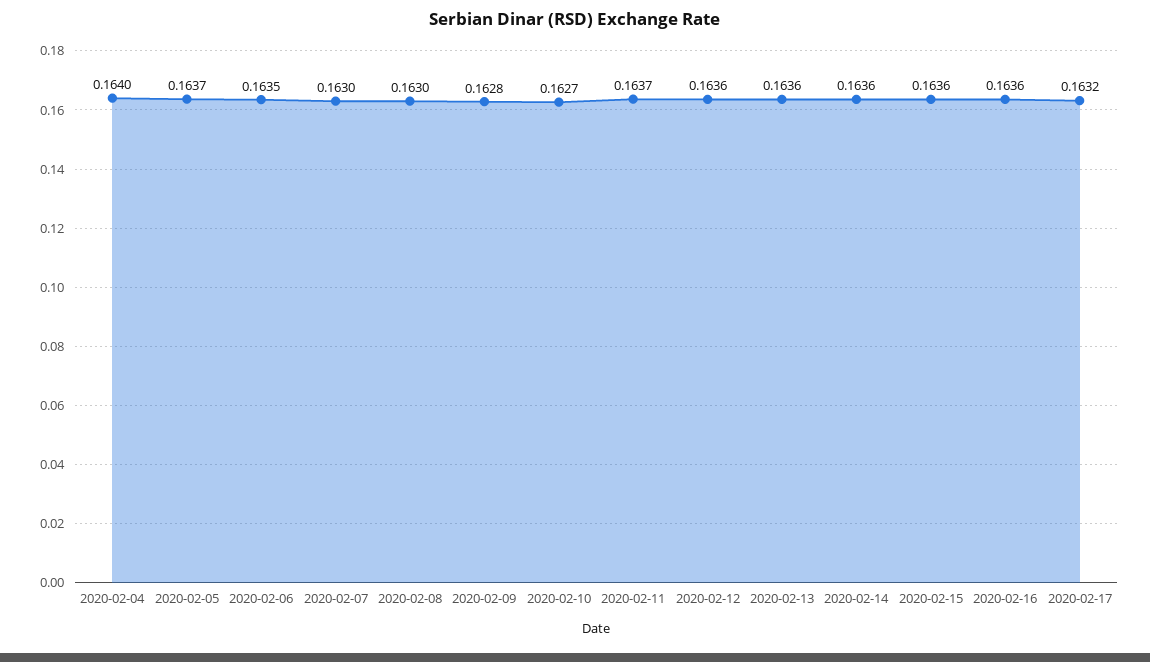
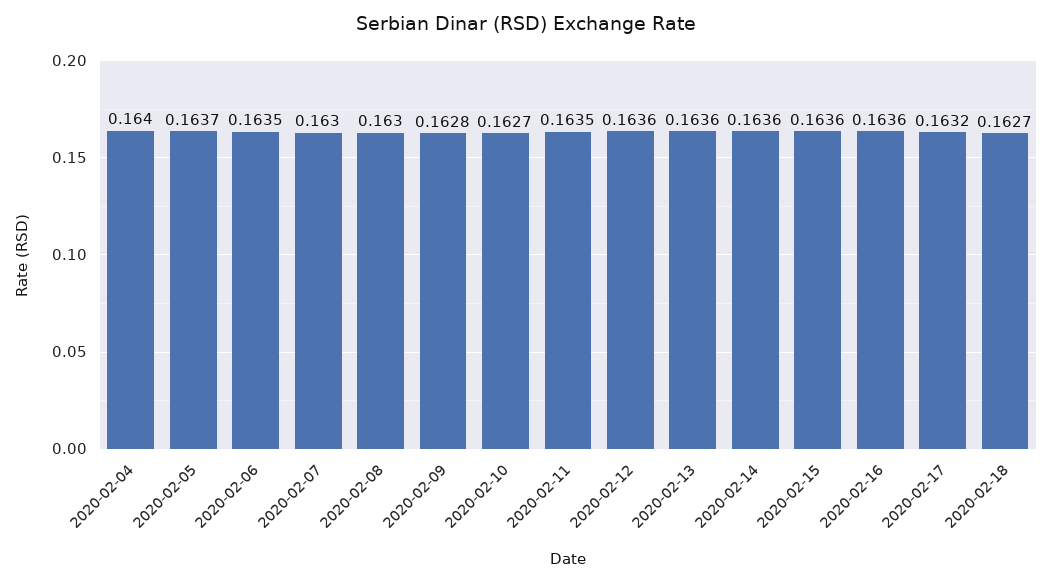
2020-02-11: 0.1637 -> 0.1635
2020-02-18: none -> 0.1627

